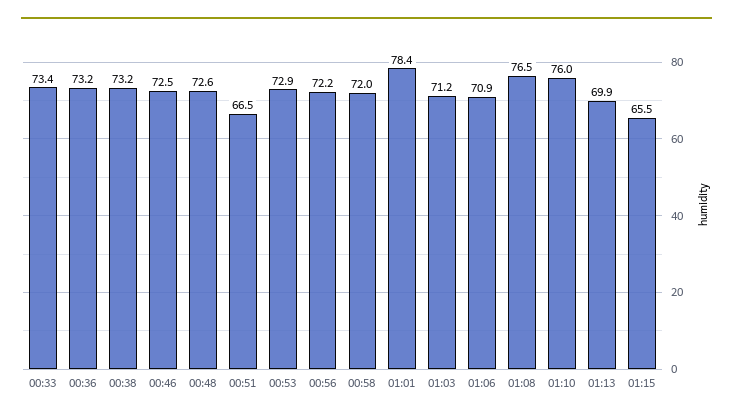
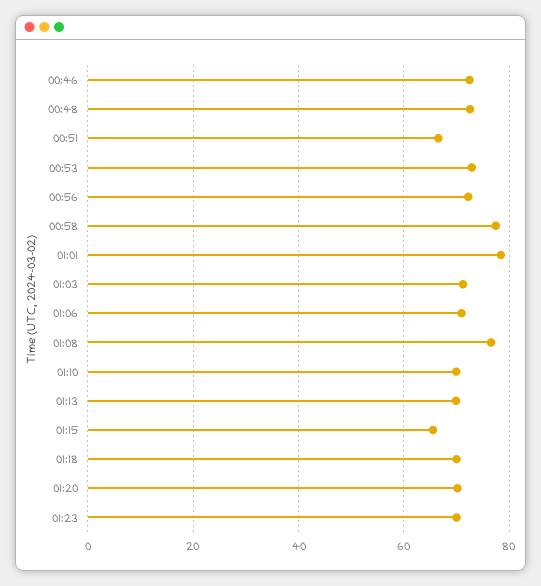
00:33: 73.4 -> none
00:36: 73.2 -> none
00:38: 73.2 -> none
00:58: 72 -> 78
01:10: 76 -> 70
01:18: none -> 70
01:20: none -> 70
01:23: none -> 70

